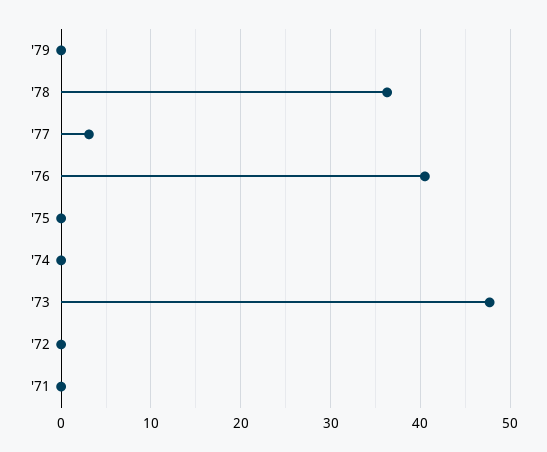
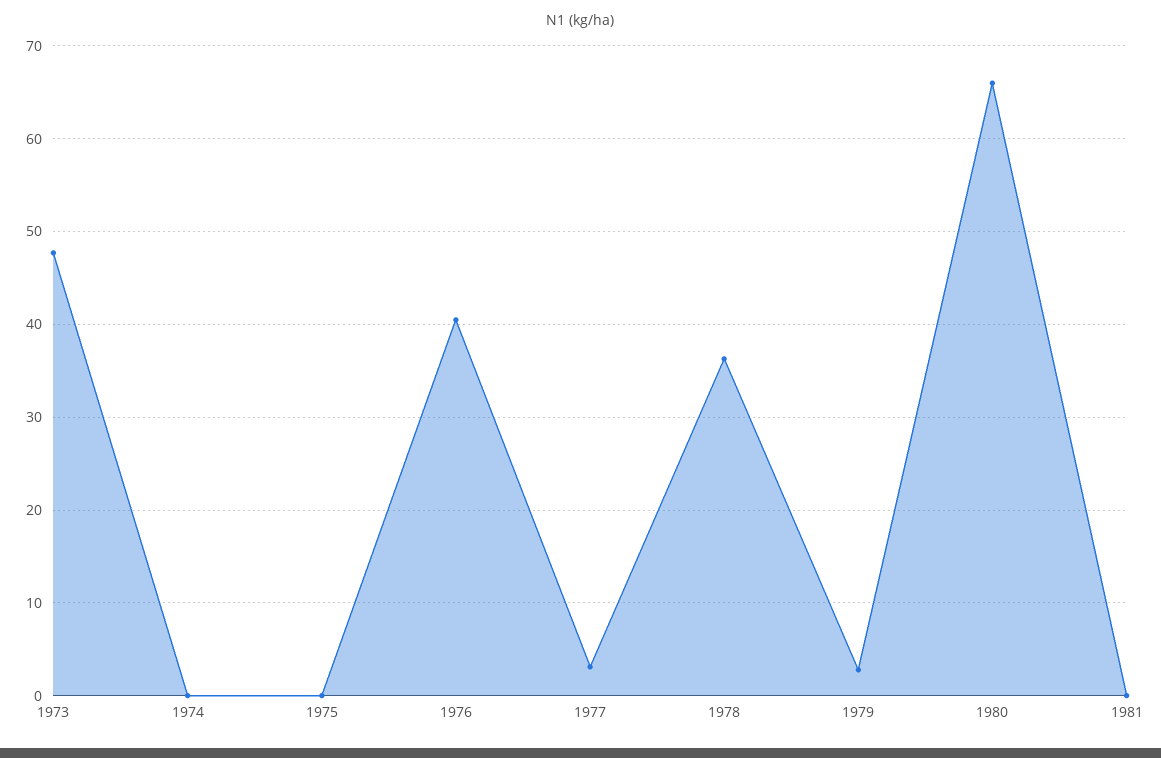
'79: 0 -> 3
'72: 0 -> none
'71: 0 -> none
1980: none -> 66
1981: none -> 0

